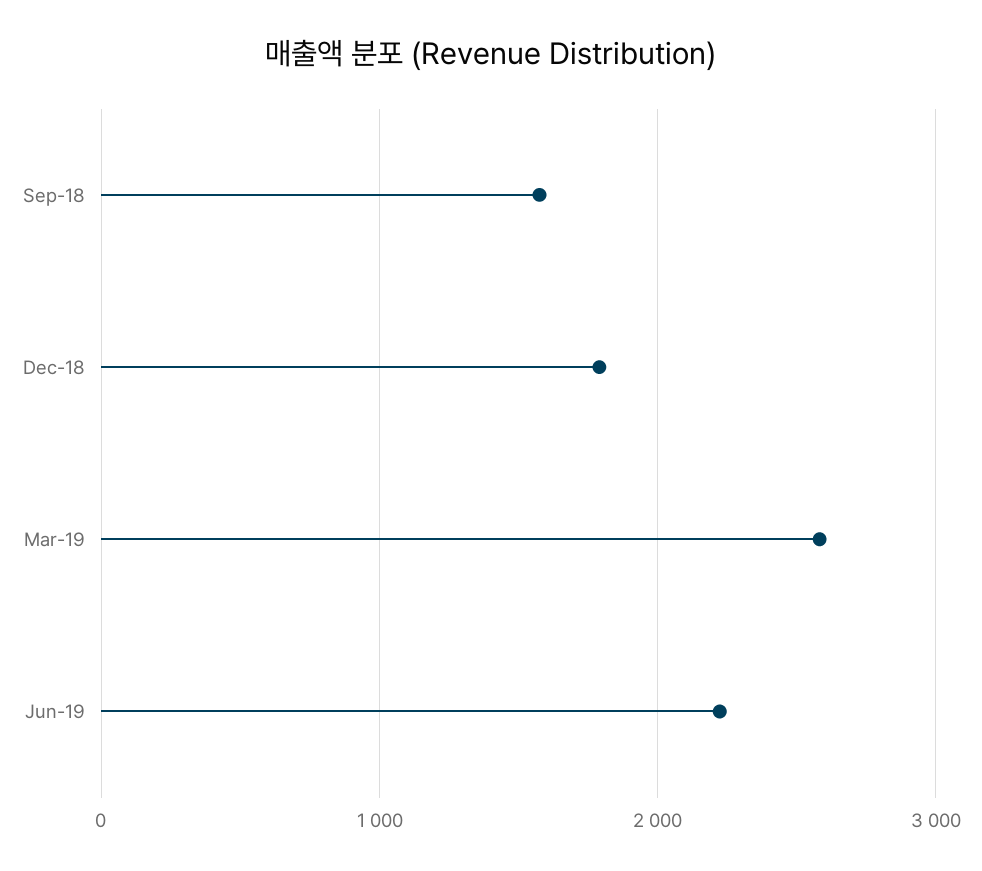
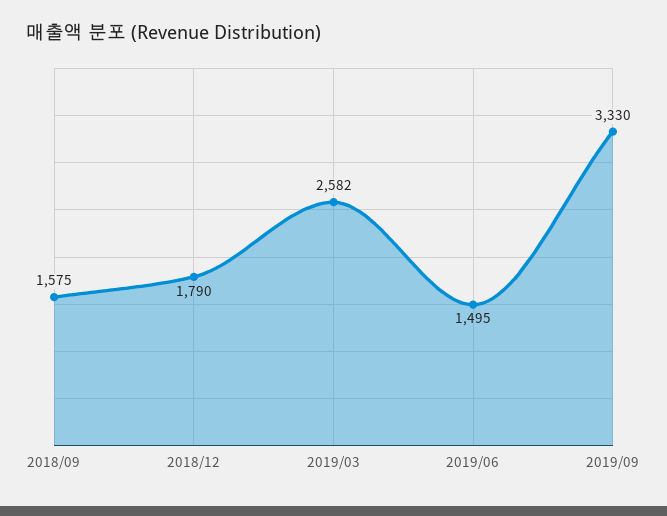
Jun-19: 2200 -> 1495
2019/09: none -> 3330

